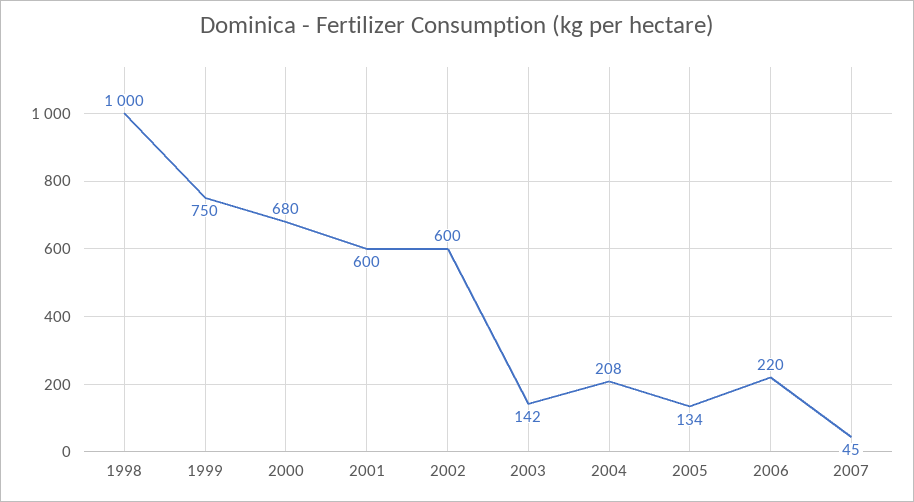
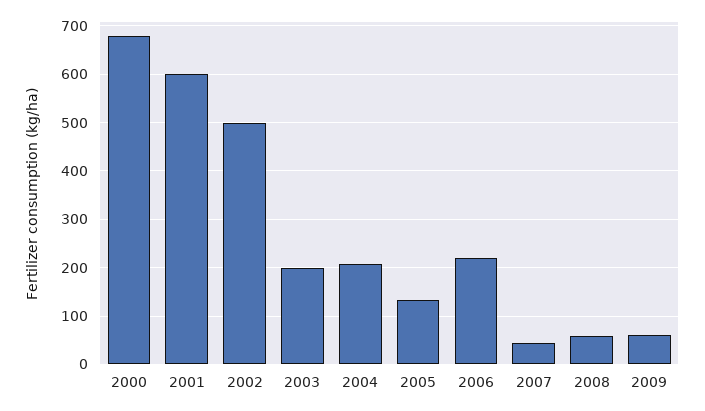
1998: 1000 -> none
1999: 750 -> none
2002: 600 -> 500
2003: 142 -> 200
2008: none -> 60
2009: none -> 60

